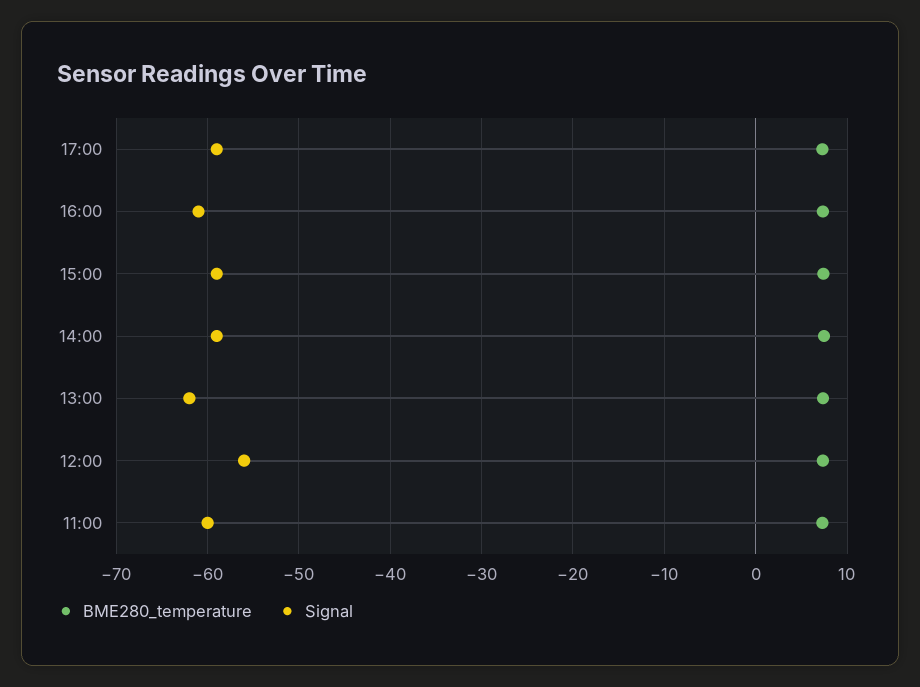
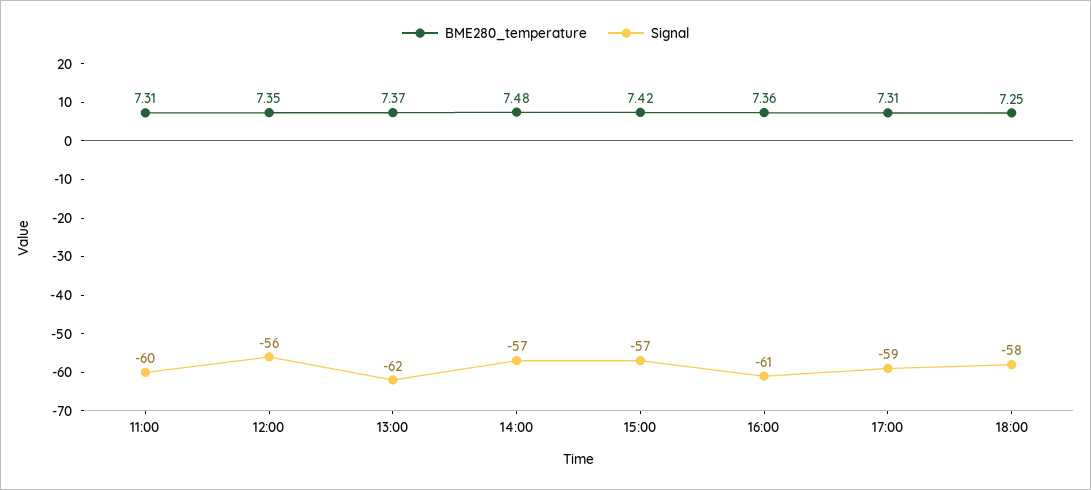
Signal, 15:00: -59 -> -57
Signal, 14:00: -59 -> -57
BME280_temperature, 18:00: none -> 7.25
Signal, 18:00: none -> -58

